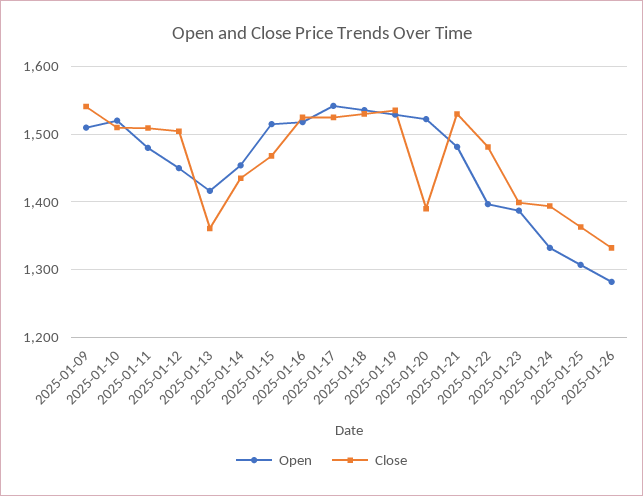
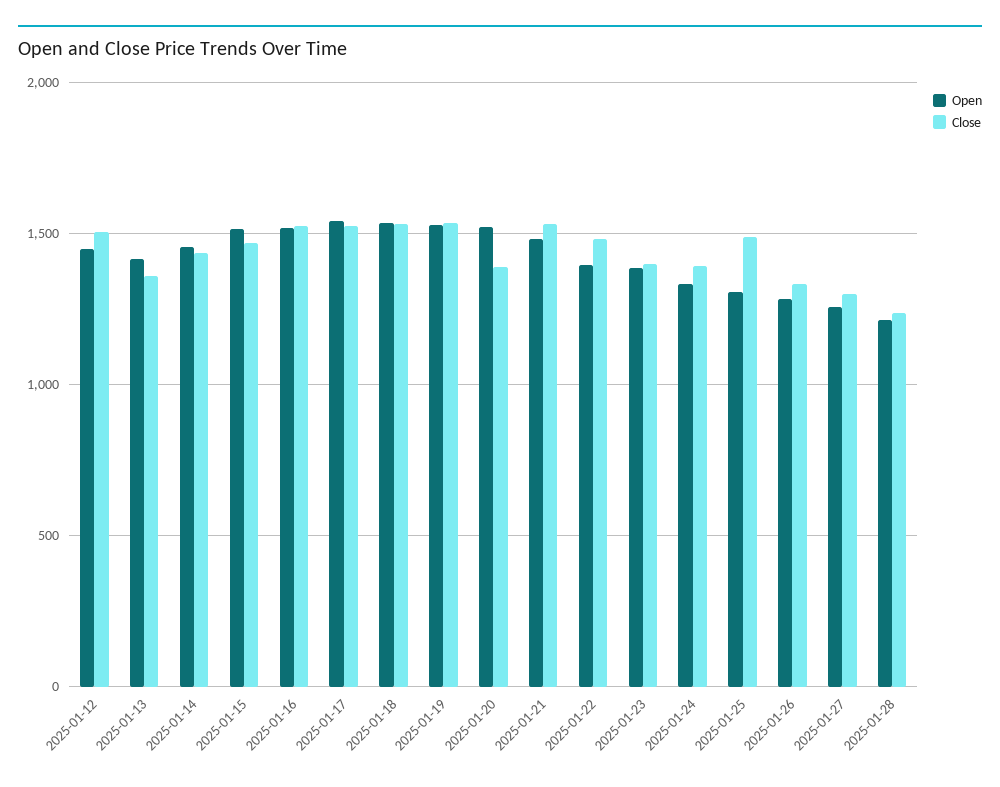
Open, 2025-01-09: 1510 -> none
Close, 2025-01-09: 1540 -> none
Open, 2025-01-10: 1520 -> none
Close, 2025-01-10: 1510 -> none
Open, 2025-01-11: 1480 -> none
Close, 2025-01-11: 1510 -> none
Close, 2025-01-25: 1360 -> 1500
Open, 2025-01-27: none -> 1250
Close, 2025-01-27: none -> 1300
Open, 2025-01-28: none -> 1200
Close, 2025-01-28: none -> 1250

